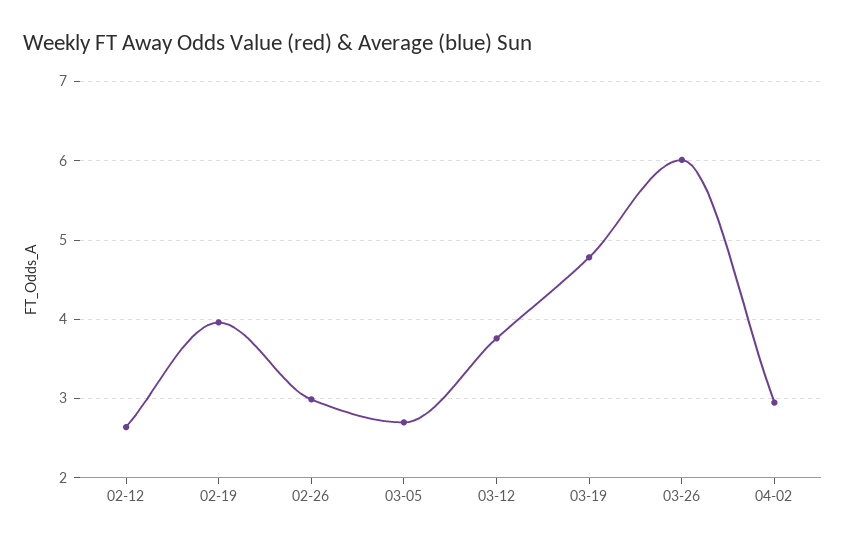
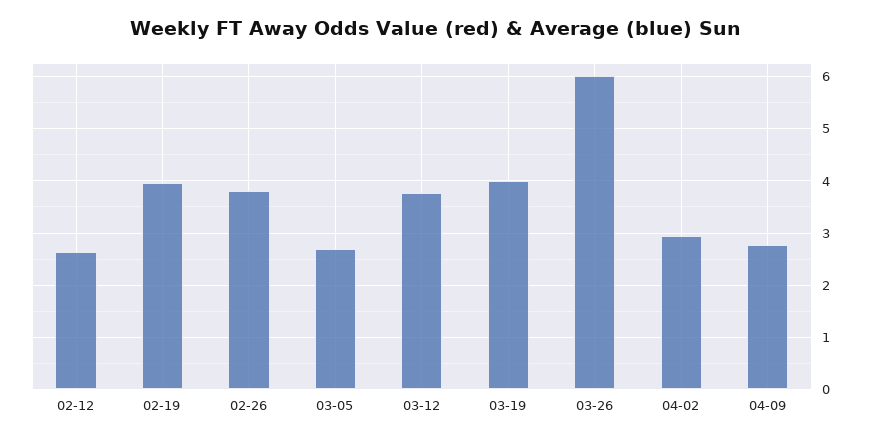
02-26: 3 -> 3.8
03-19: 4.8 -> 4
04-09: none -> 2.8

